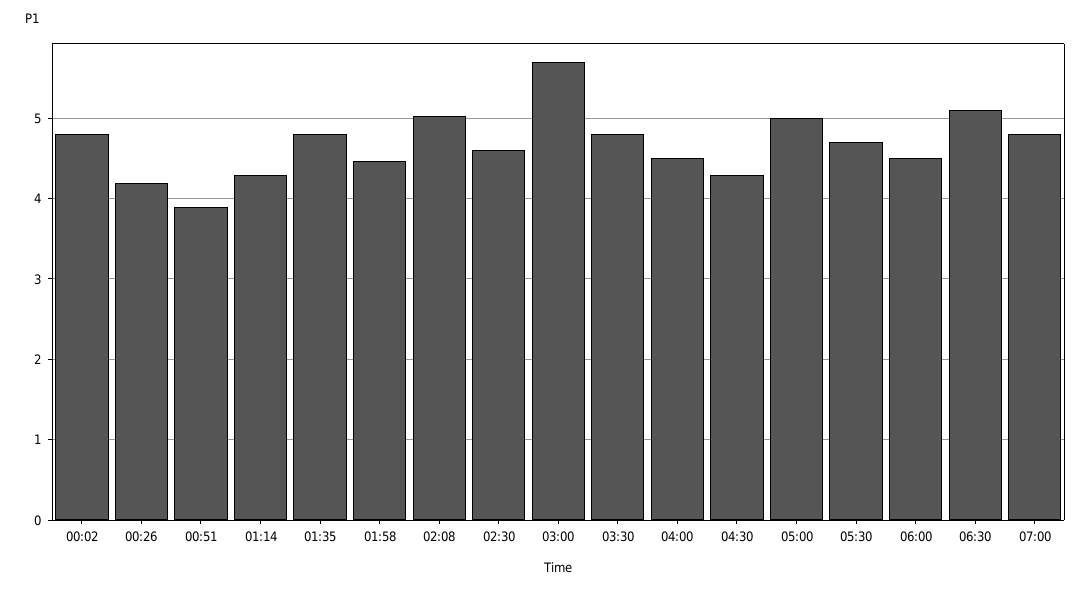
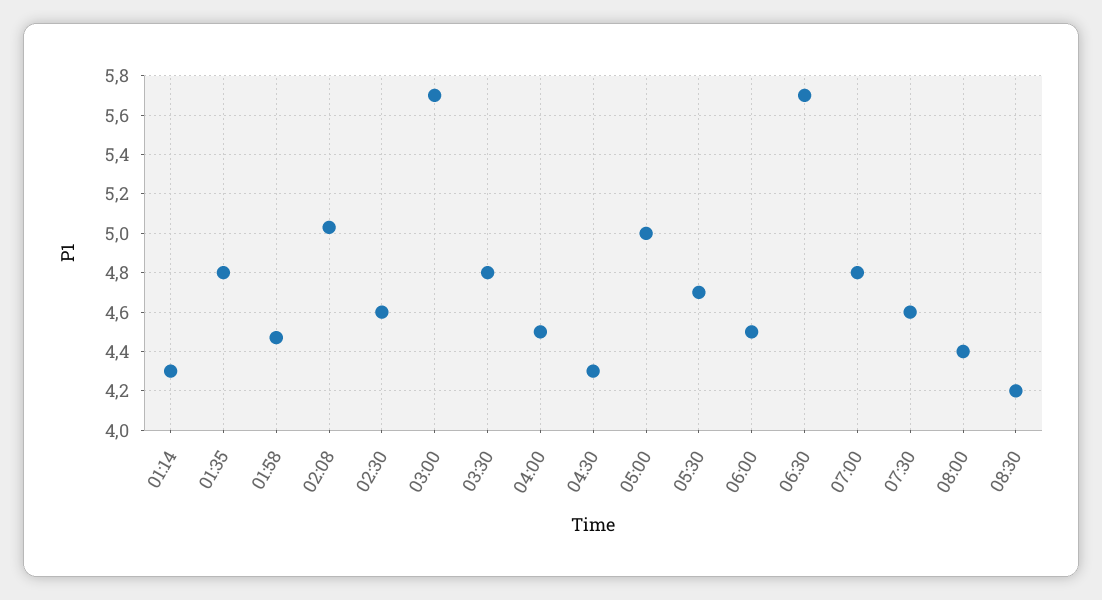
00:02: 4.8 -> none
00:26: 4.2 -> none
00:51: 3.9 -> none
06:30: 5.1 -> 5.7
07:30: none -> 4.6
08:00: none -> 4.4
08:30: none -> 4.2

